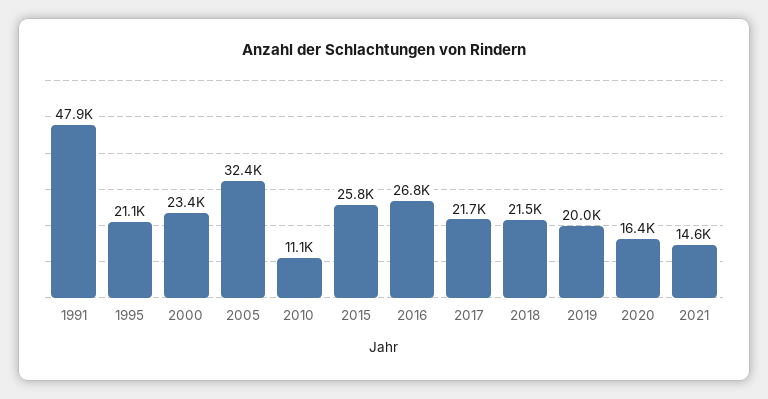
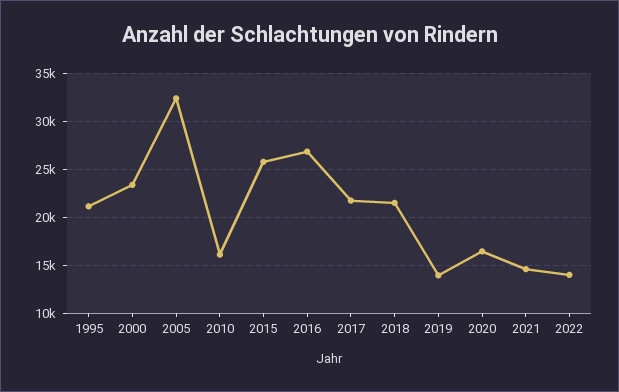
1991: 47900 -> none
2010: 11100 -> 16000
2019: 20000 -> 14000
2022: none -> 14000

